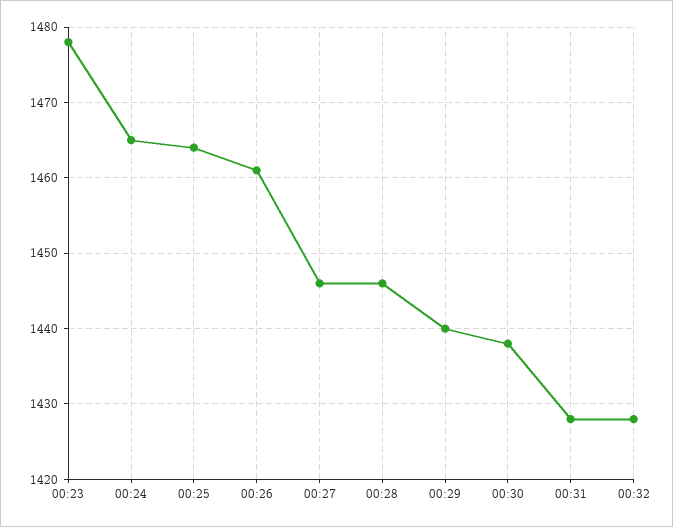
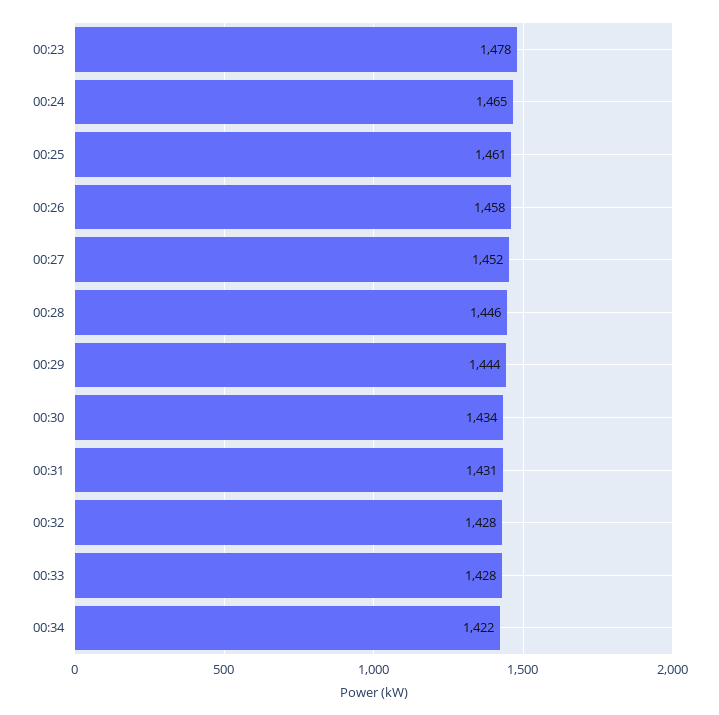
00:25: 1464 -> 1461
00:26: 1461 -> 1458
00:27: 1446 -> 1452
00:29: 1440 -> 1444
00:30: 1438 -> 1434
00:31: 1428 -> 1431
00:33: none -> 1428
00:34: none -> 1422

